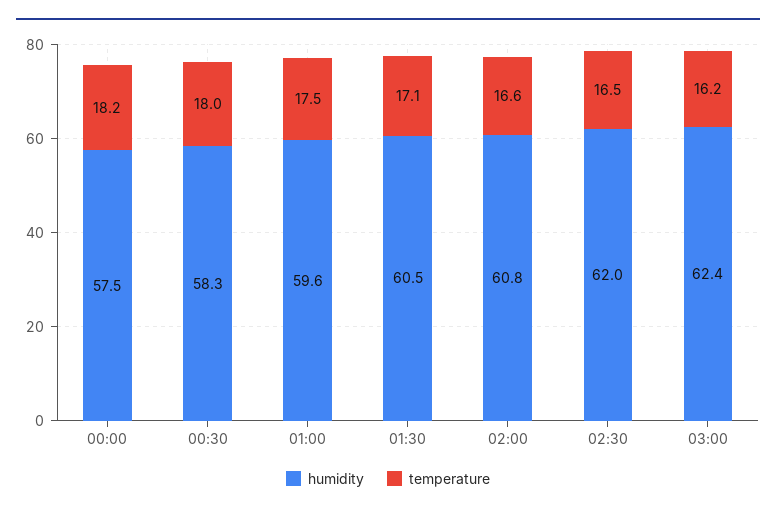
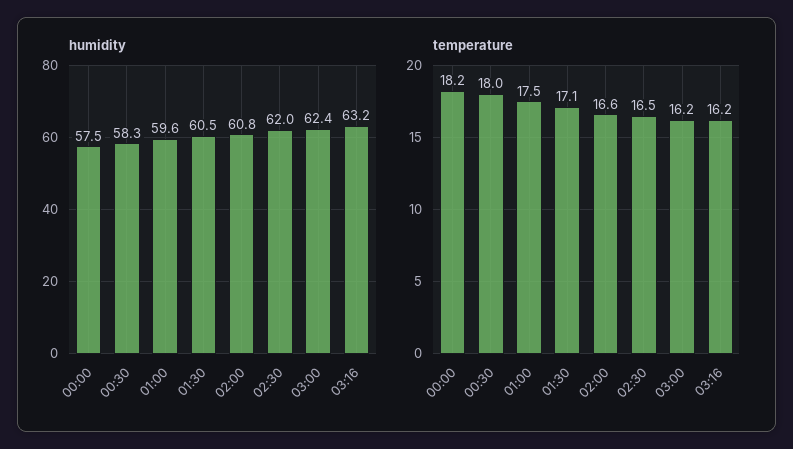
humidity, 03:16: none -> 63.2
temperature, 03:16: none -> 16.2

